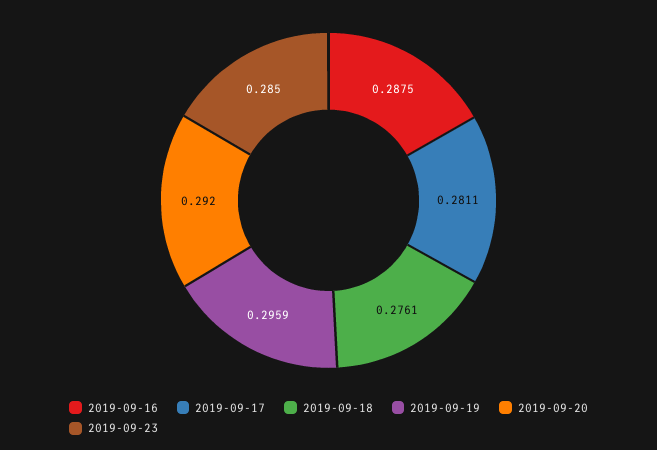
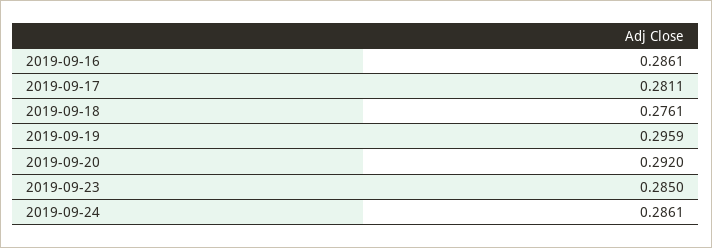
2019-09-16: 0.2875 -> 0.2861
2019-09-24: none -> 0.2861

